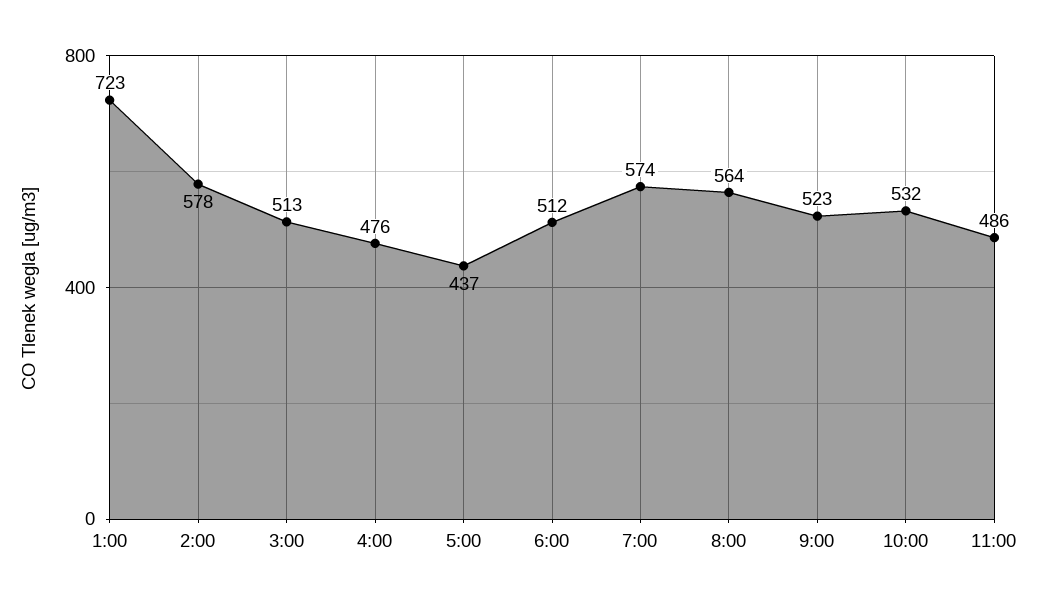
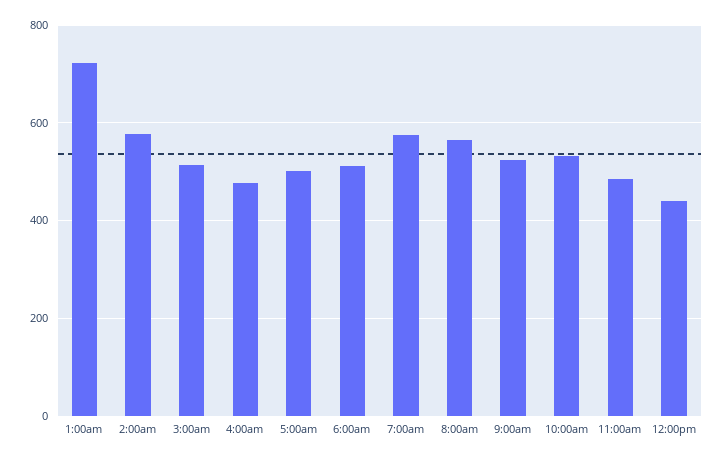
5:00: 437 -> 500
12:00pm: none -> 440

